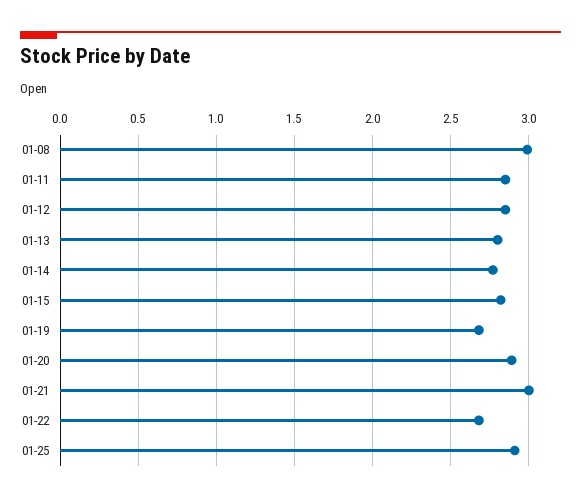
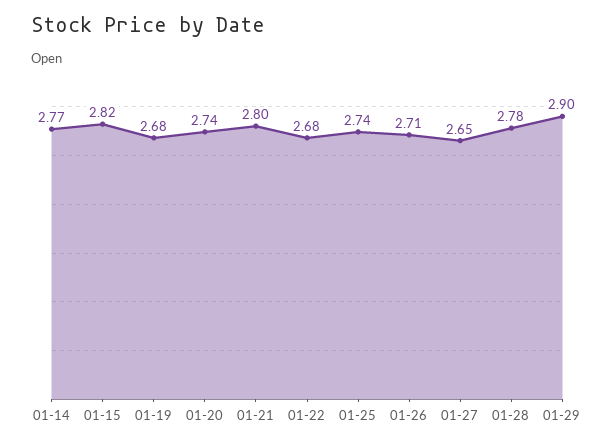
01-08: 3 -> none
01-11: 2.85 -> none
01-12: 2.85 -> none
01-13: 2.8 -> none
01-20: 2.9 -> 2.74
01-21: 3 -> 2.8
01-25: 2.9 -> 2.74
01-26: none -> 2.71
01-27: none -> 2.65
01-28: none -> 2.78
01-29: none -> 2.9

